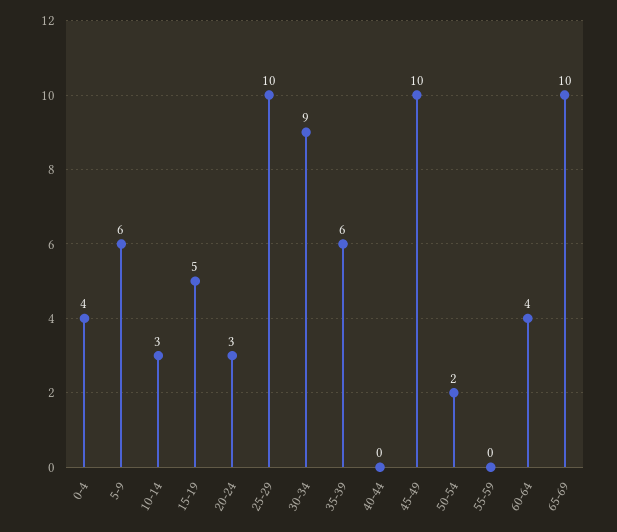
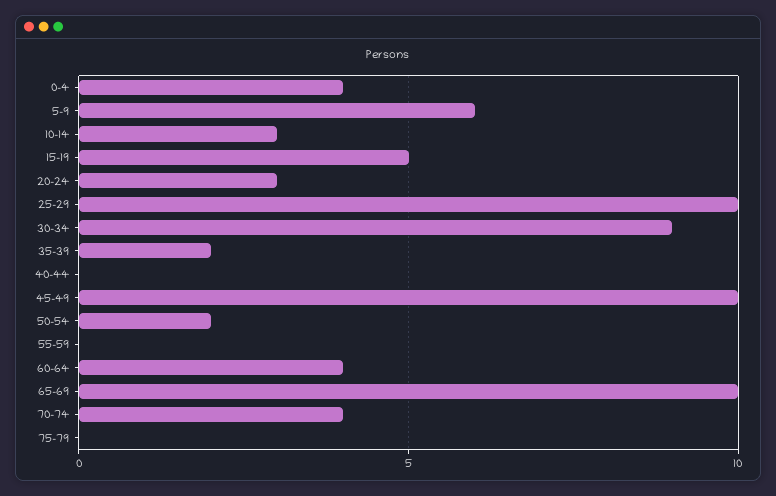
35-39: 6 -> 2
70-74: none -> 4
75-79: none -> 0

